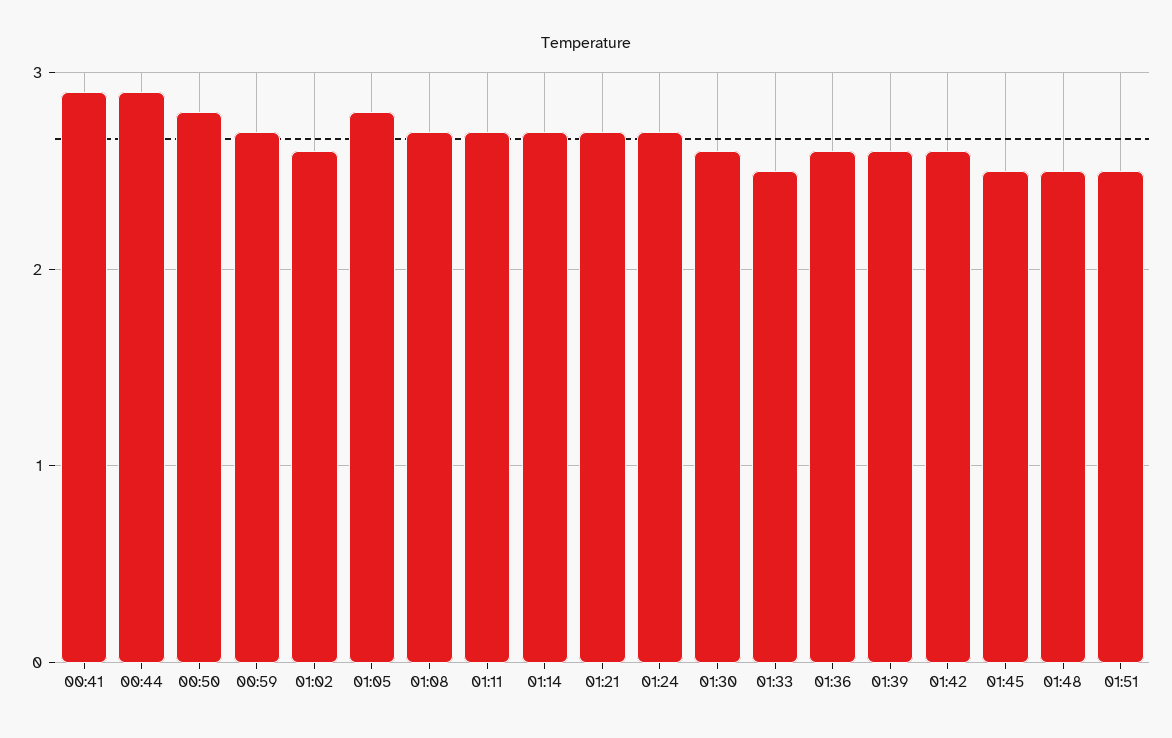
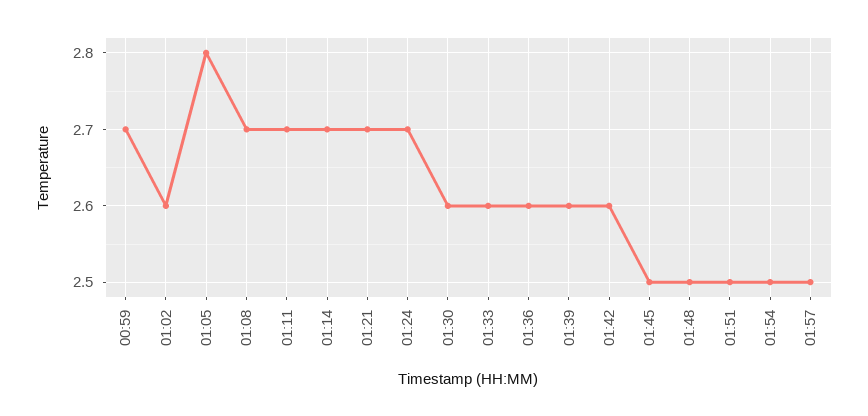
00:41: 2.9 -> none
00:44: 2.9 -> none
00:50: 2.8 -> none
01:33: 2.5 -> 2.6
01:54: none -> 2.5
01:57: none -> 2.5

